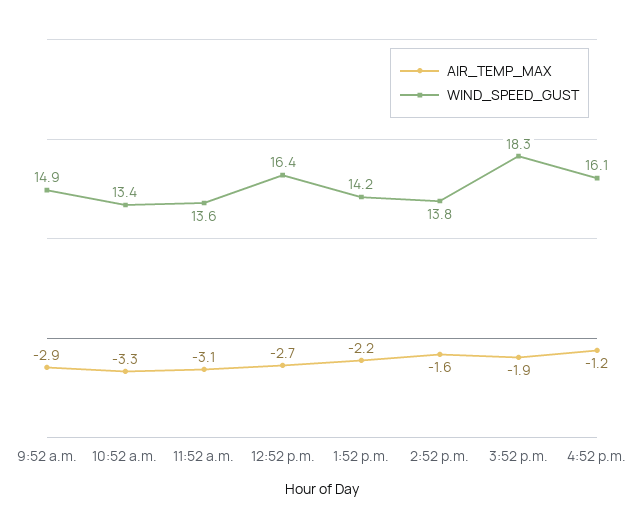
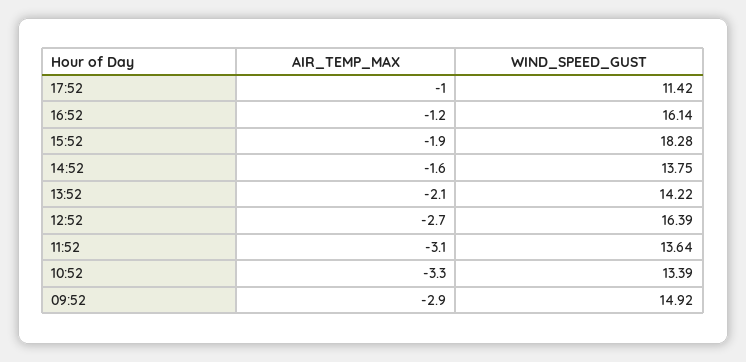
AIR_TEMP_MAX, 1:52 p.m.: -2.2 -> -2.1
AIR_TEMP_MAX, 17:52: none -> -1
WIND_SPEED_GUST, 17:52: none -> 11.42

